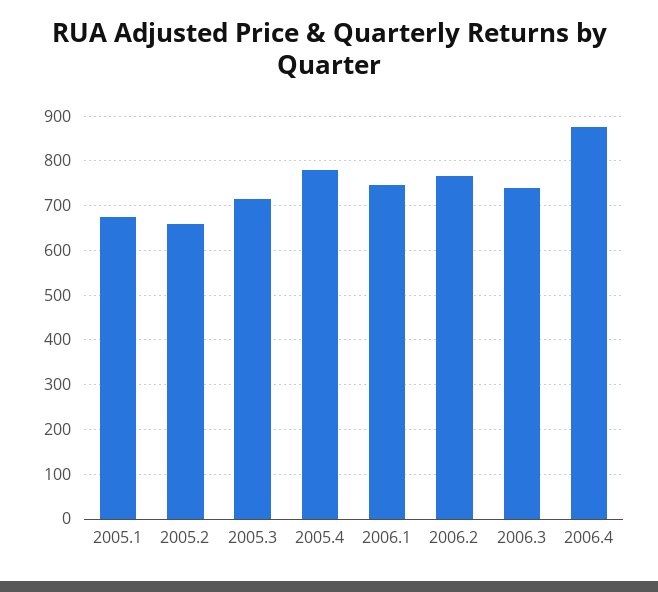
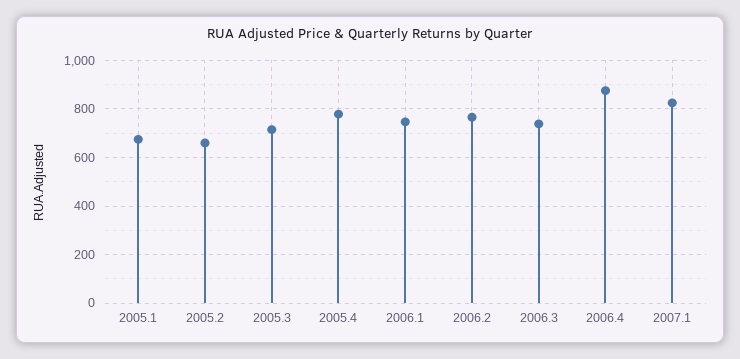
2007.1: none -> 825

